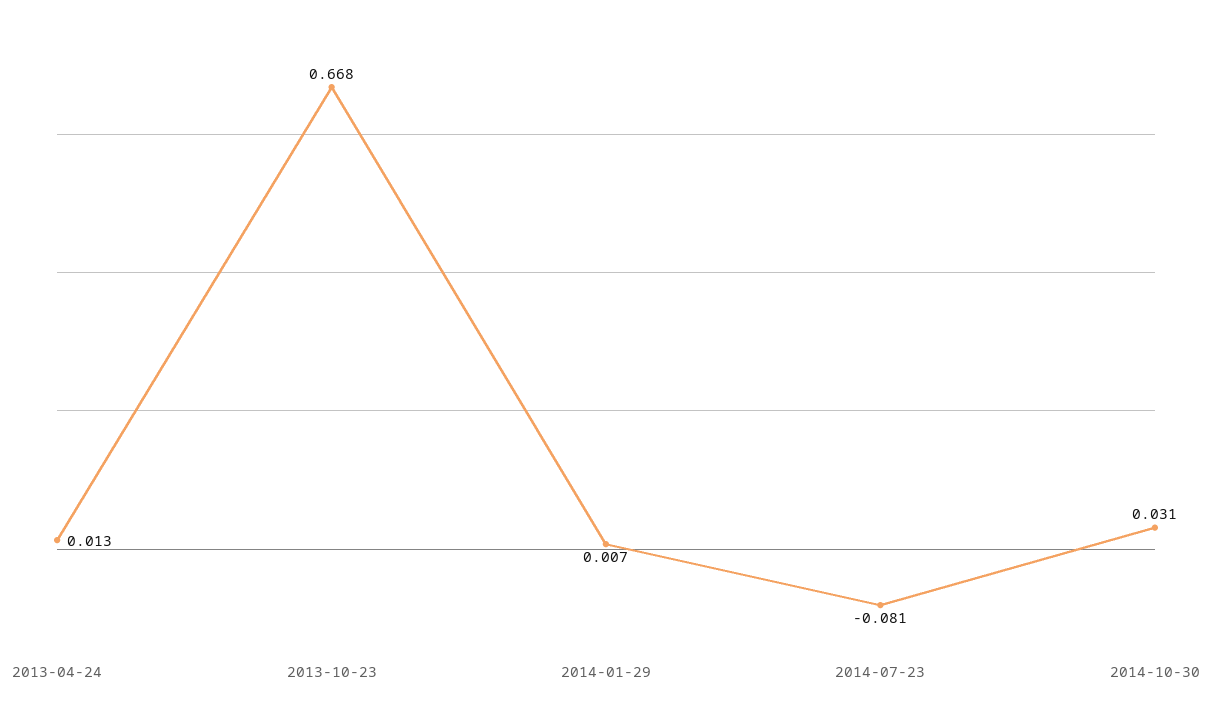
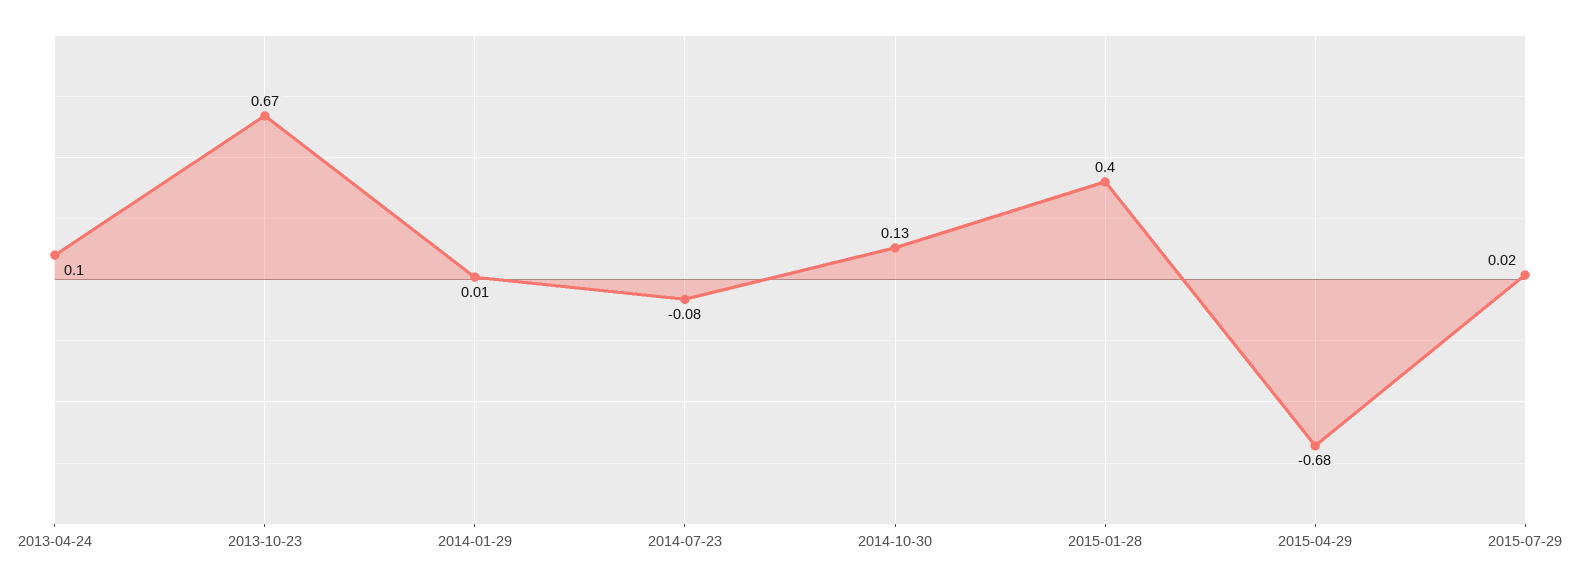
2013-04-24: 0.013 -> 0.1
2014-10-30: 0.031 -> 0.13
2015-01-28: none -> 0.4
2015-04-29: none -> -0.68
2015-07-29: none -> 0.02

